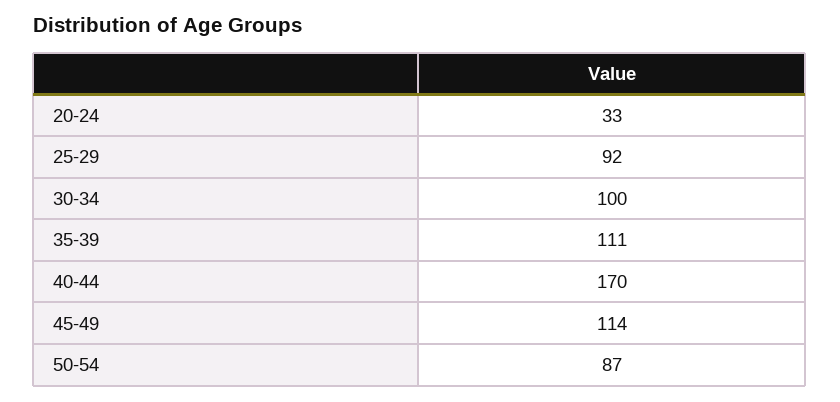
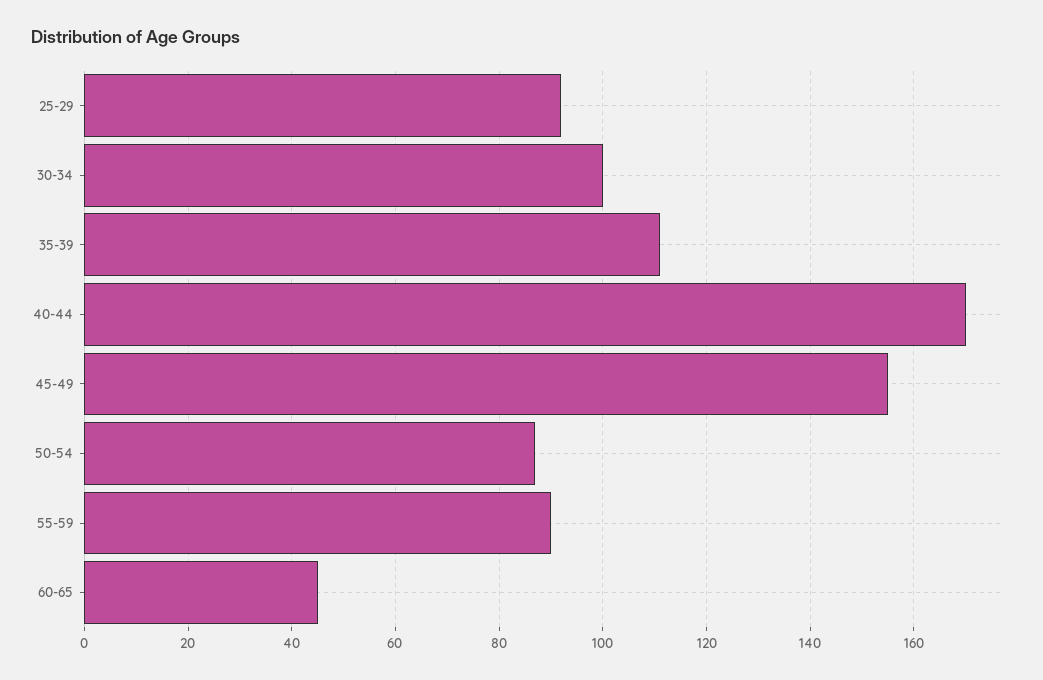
20-24: 33 -> none
45-49: 114 -> 155
55-59: none -> 90
60-65: none -> 45

